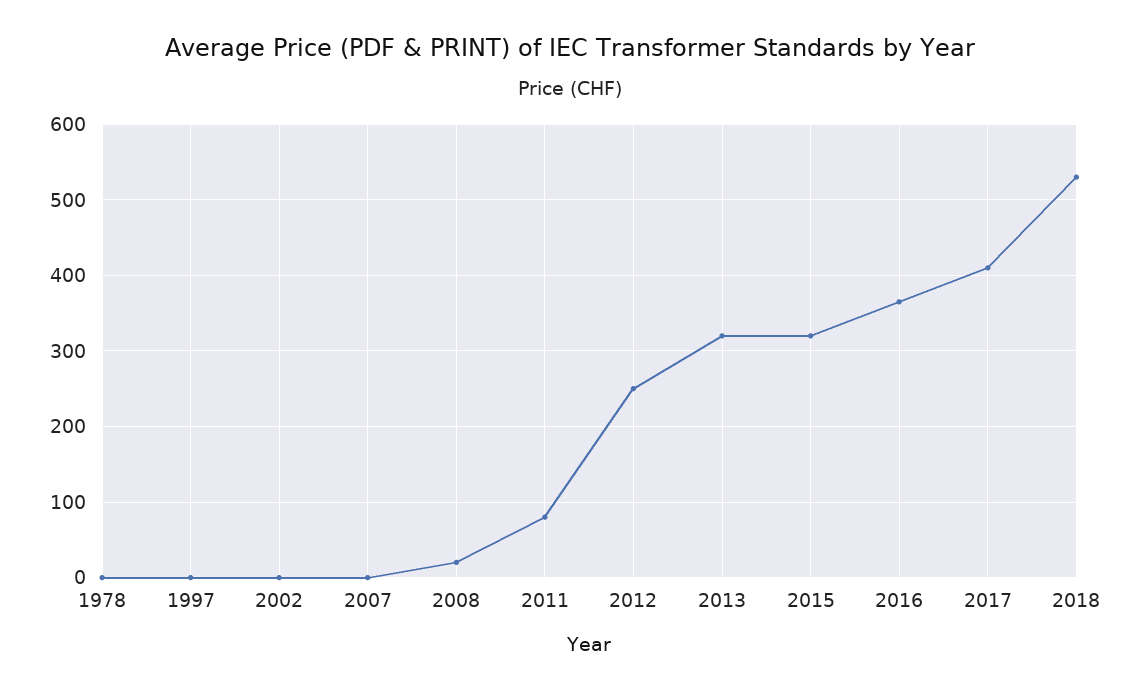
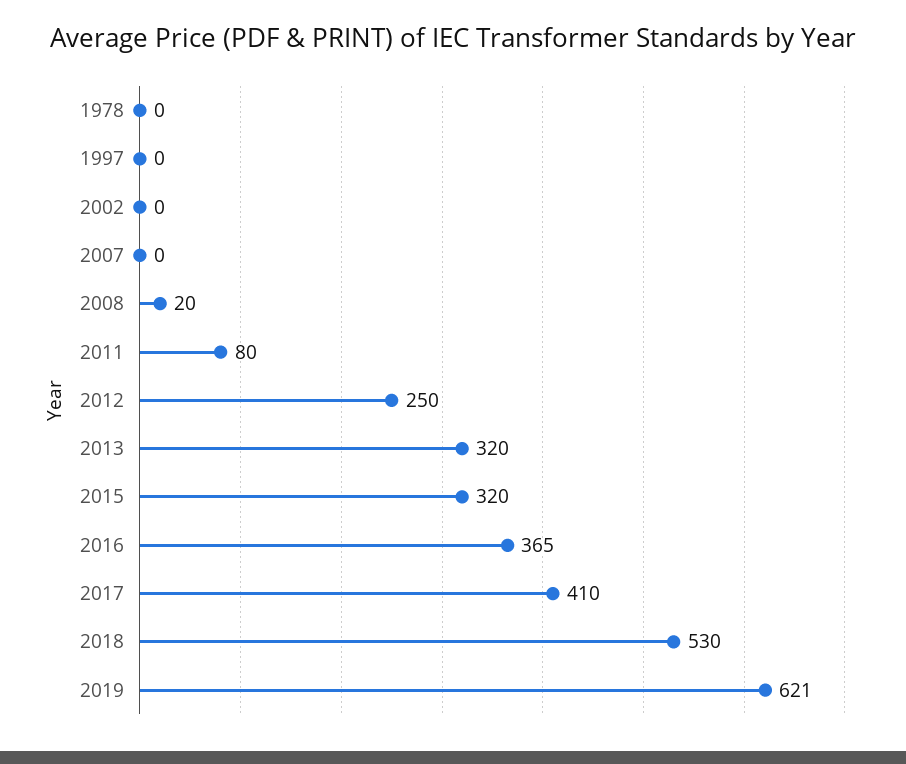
2019: none -> 621

